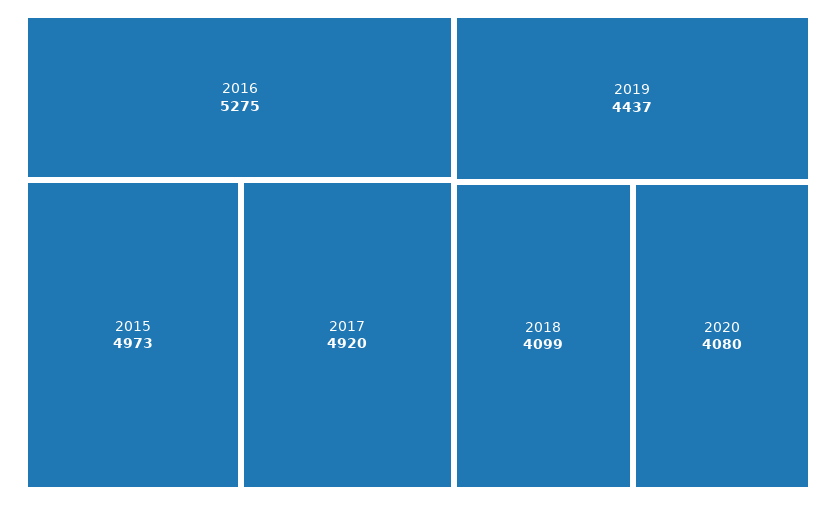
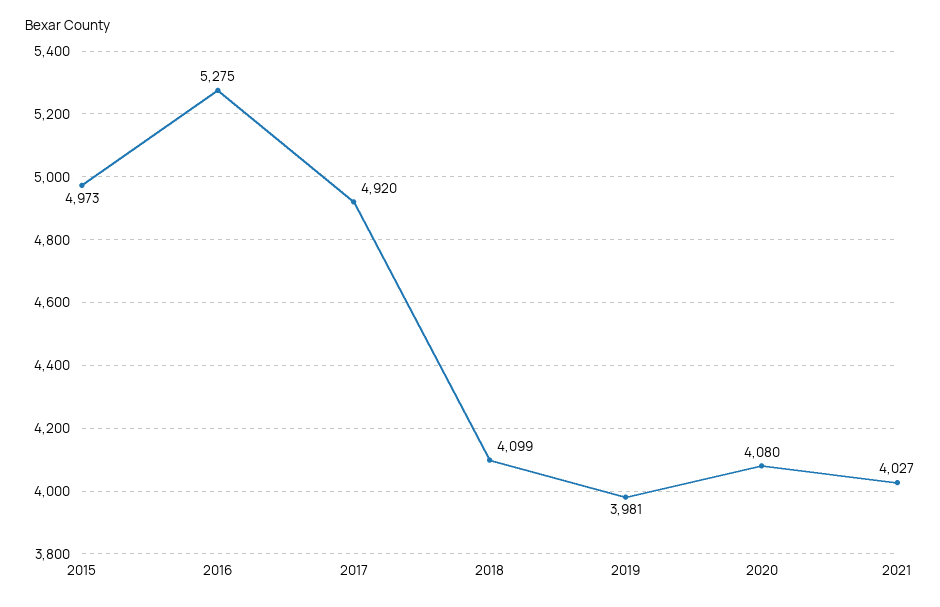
2019: 4437 -> 3981
2021: none -> 4027

